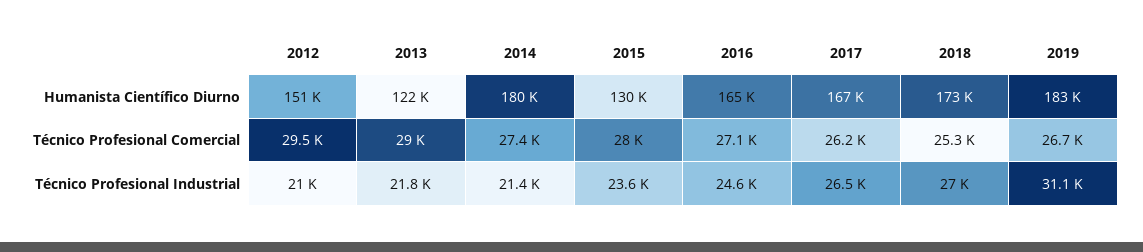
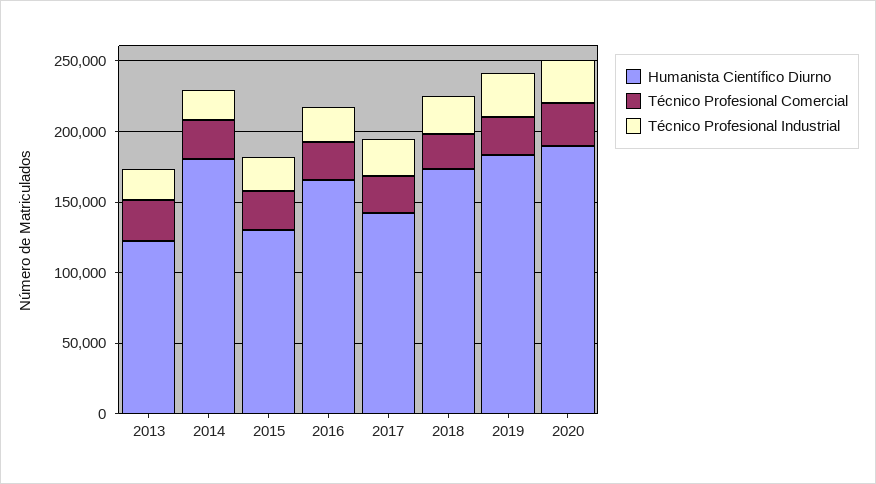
Humanista Científico Diurno, 2012: 151000 -> none
Humanista Científico Diurno, 2017: 167000 -> 140000
Técnico Profesional Comercial, 2012: 29500 -> none
Técnico Profesional Industrial, 2012: 21000 -> none
Humanista Científico Diurno, 2020: none -> 190000
Técnico Profesional Comercial, 2020: none -> 30000
Técnico Profesional Industrial, 2020: none -> 30000

